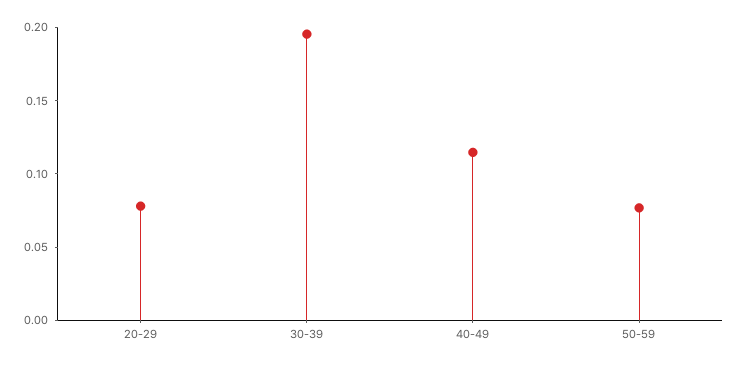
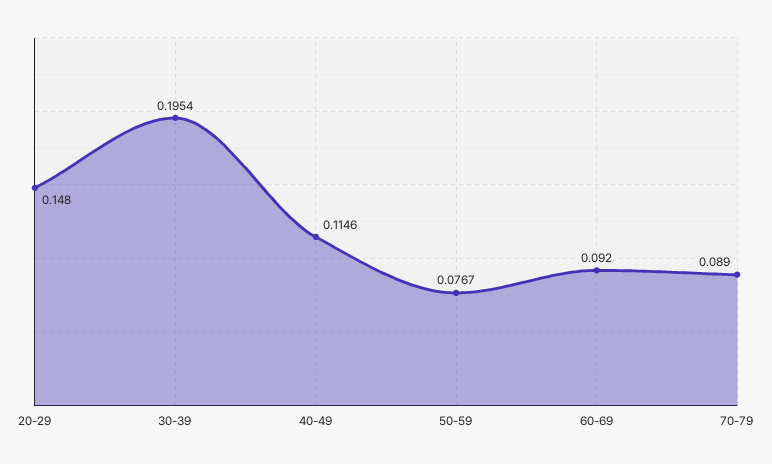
20-29: 0.08 -> 0.148
60-69: none -> 0.092
70-79: none -> 0.089

